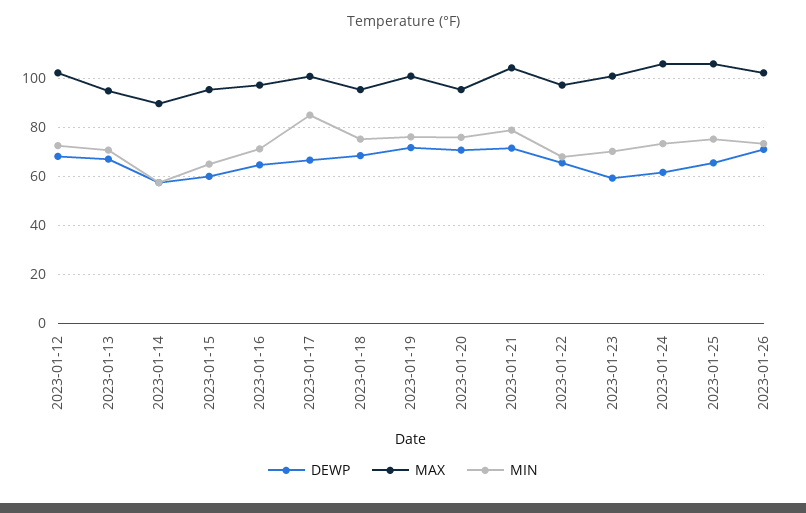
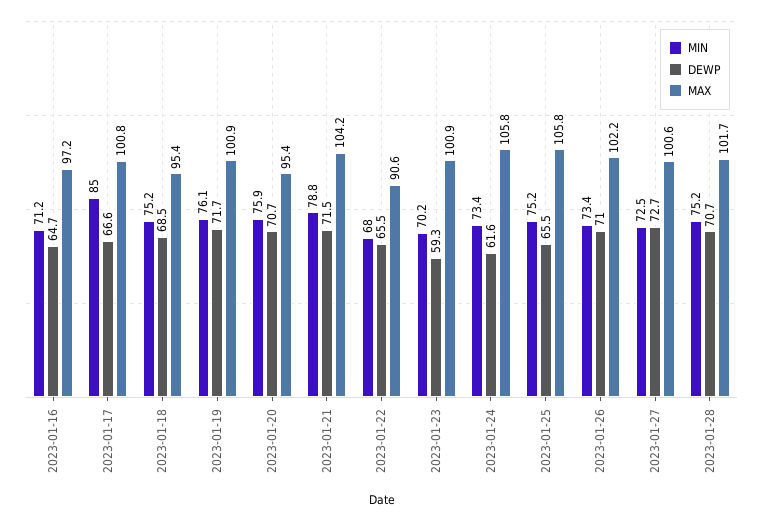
DEWP, 2023-01-12: 67.5 -> none
MAX, 2023-01-12: 102.5 -> none
MIN, 2023-01-12: 72.5 -> none
DEWP, 2023-01-13: 67.5 -> none
MAX, 2023-01-13: 95 -> none
MIN, 2023-01-13: 70 -> none
DEWP, 2023-01-14: 57.5 -> none
MAX, 2023-01-14: 90 -> none
MIN, 2023-01-14: 57.5 -> none
DEWP, 2023-01-15: 60 -> none
MAX, 2023-01-15: 95 -> none
MIN, 2023-01-15: 65 -> none
MAX, 2023-01-22: 97.5 -> 90.6
MIN, 2023-01-27: none -> 72.5
DEWP, 2023-01-27: none -> 72.7
MAX, 2023-01-27: none -> 100.6
MIN, 2023-01-28: none -> 75.2
DEWP, 2023-01-28: none -> 70.7
MAX, 2023-01-28: none -> 101.7

